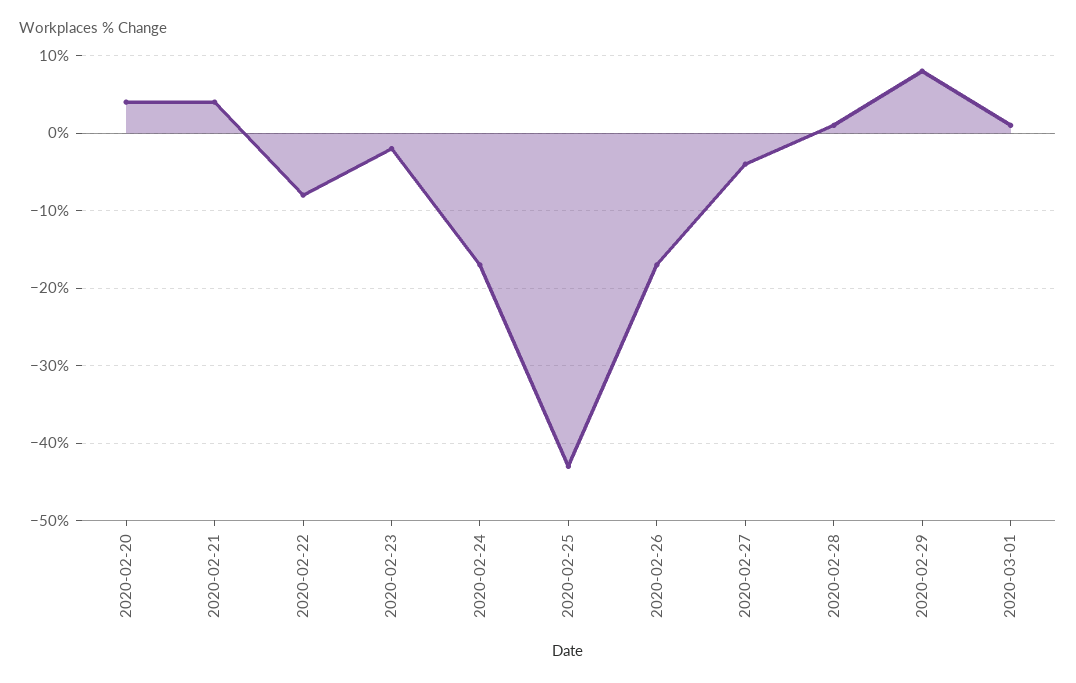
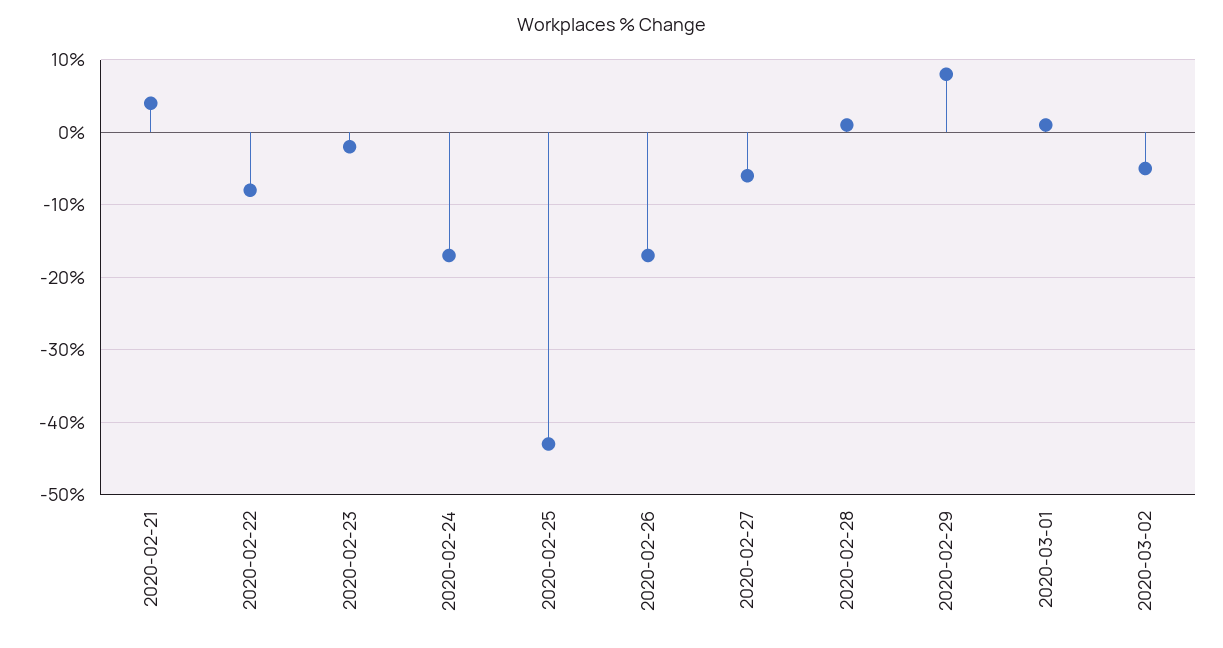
2020-02-20: 4 -> none
2020-02-27: -4 -> -6
2020-03-02: none -> -5

